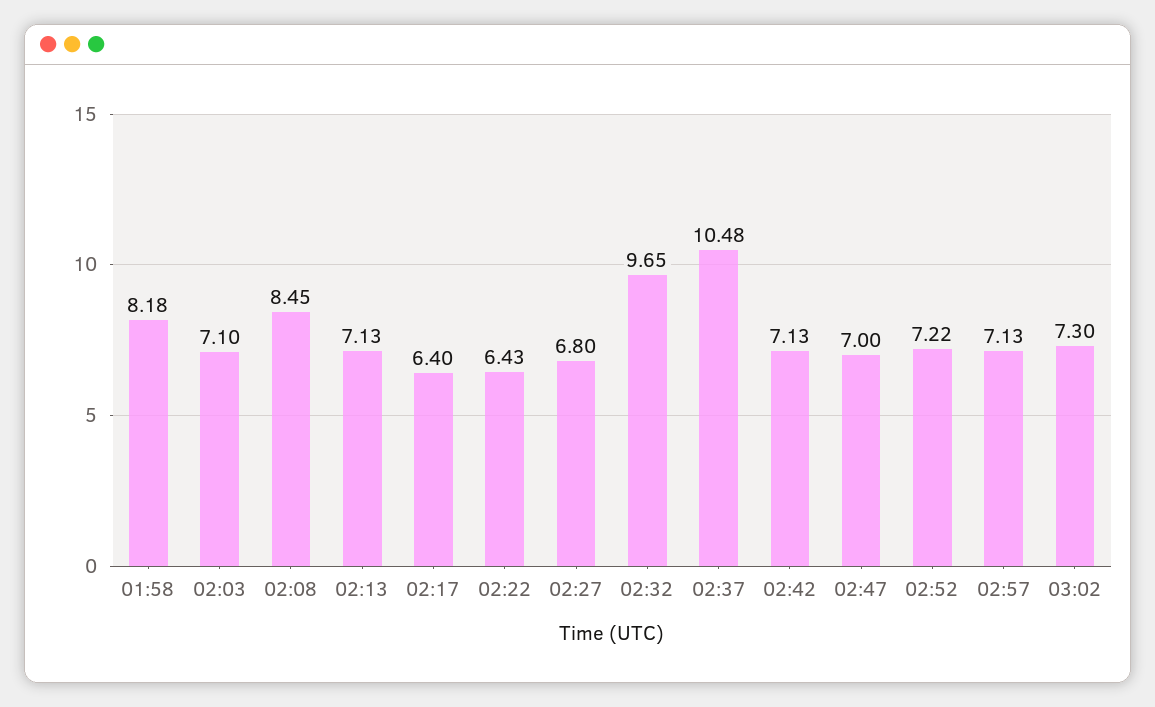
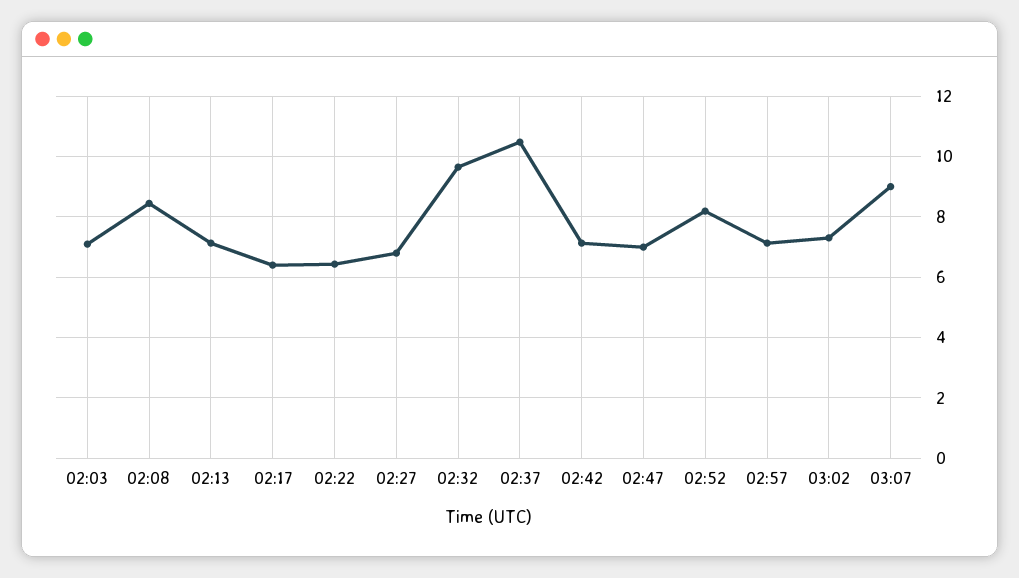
01:58: 8.18 -> none
02:52: 7.22 -> 8.2
03:07: none -> 9

